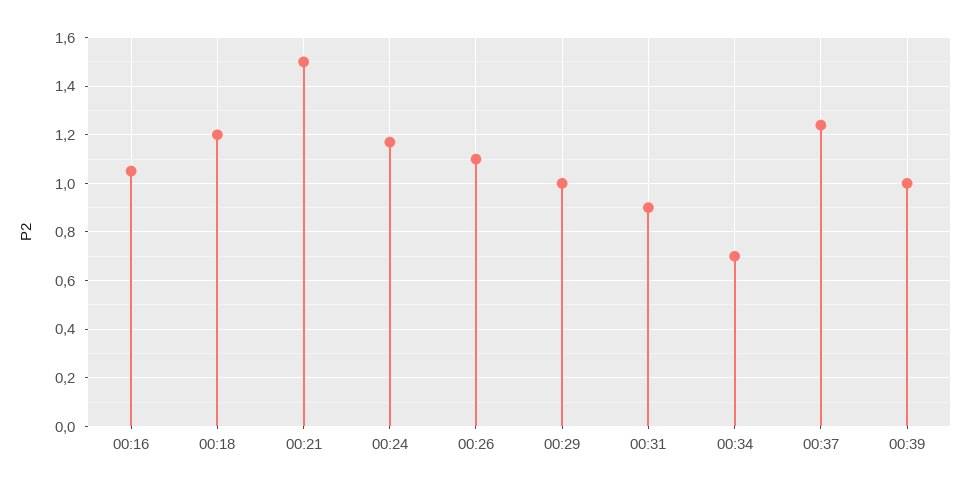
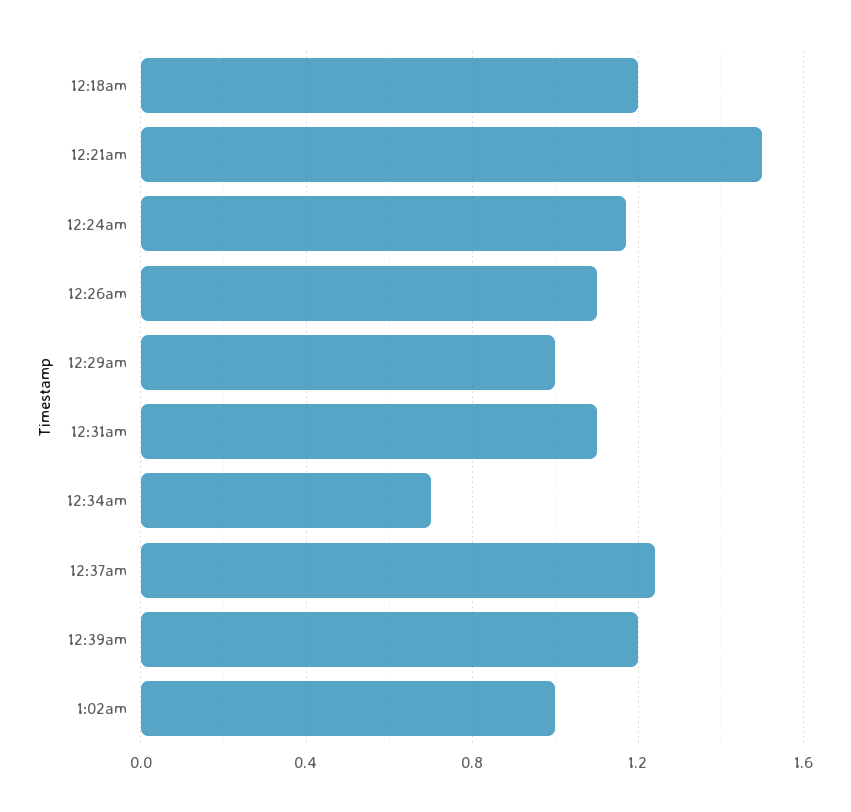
00:16: 1.05 -> none
00:31: 0.9 -> 1.1
00:39: 1 -> 1.2
1:02am: none -> 1

